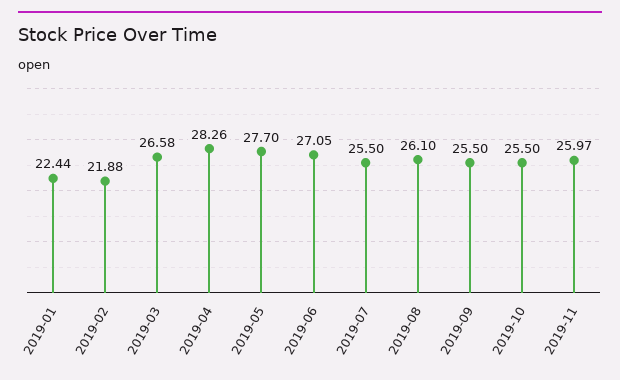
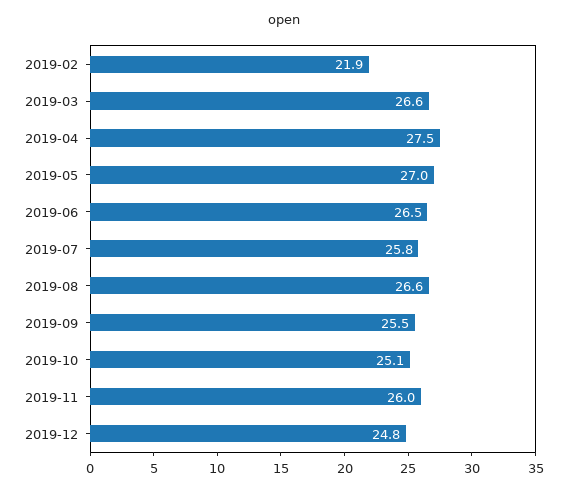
2019-01: 22.44 -> none
2019-04: 28.26 -> 27.5
2019-05: 27.7 -> 27
2019-06: 27.05 -> 26.5
2019-07: 25.5 -> 25.8
2019-08: 26.1 -> 26.6
2019-10: 25.5 -> 25.1
2019-12: none -> 24.8

